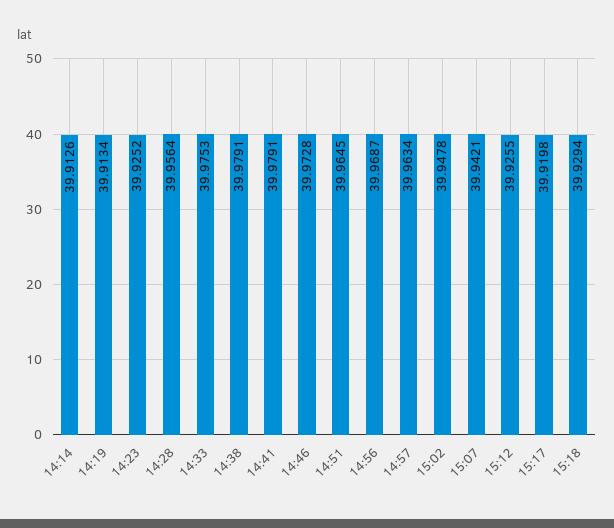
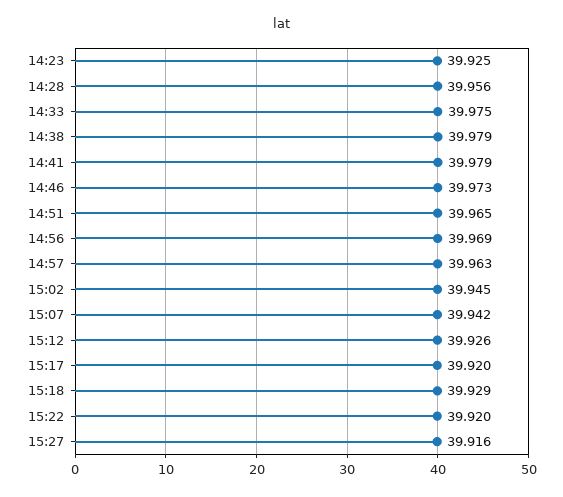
14:14: 39.9126 -> none
14:19: 39.9134 -> none
15:02: 39.9478 -> 39.945
15:22: none -> 39.92
15:27: none -> 39.916

